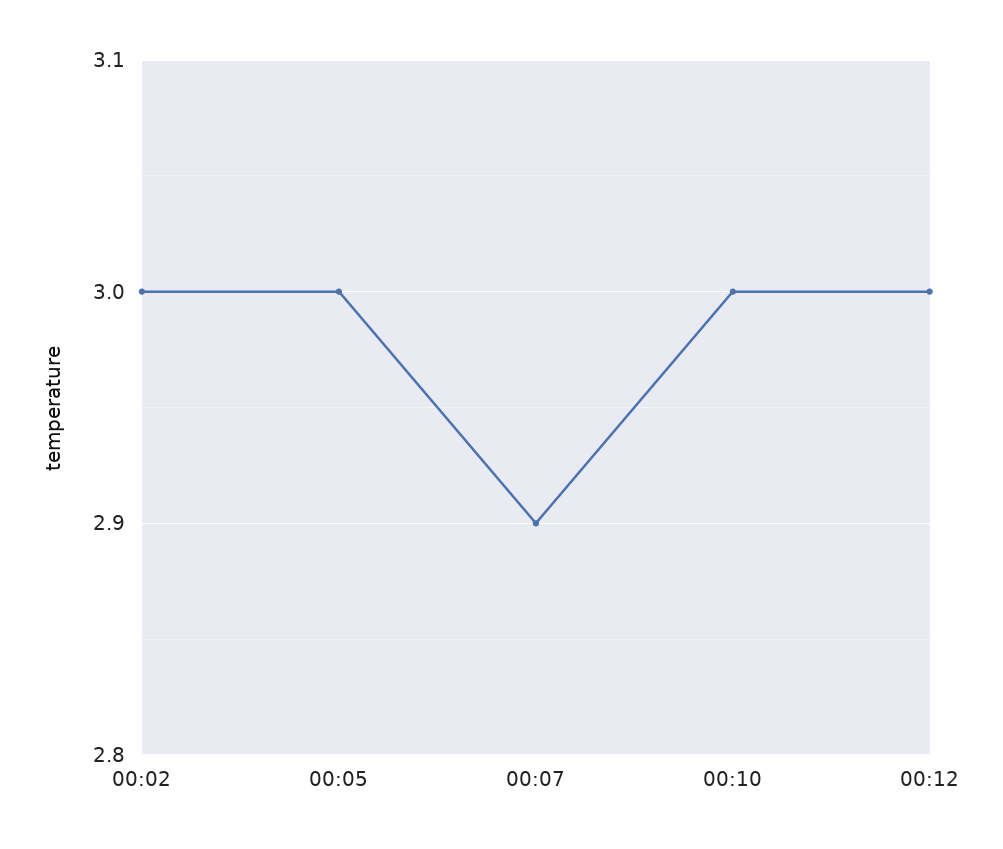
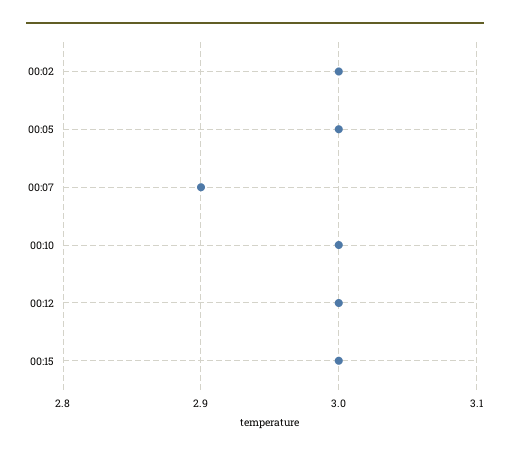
00:15: none -> 3

